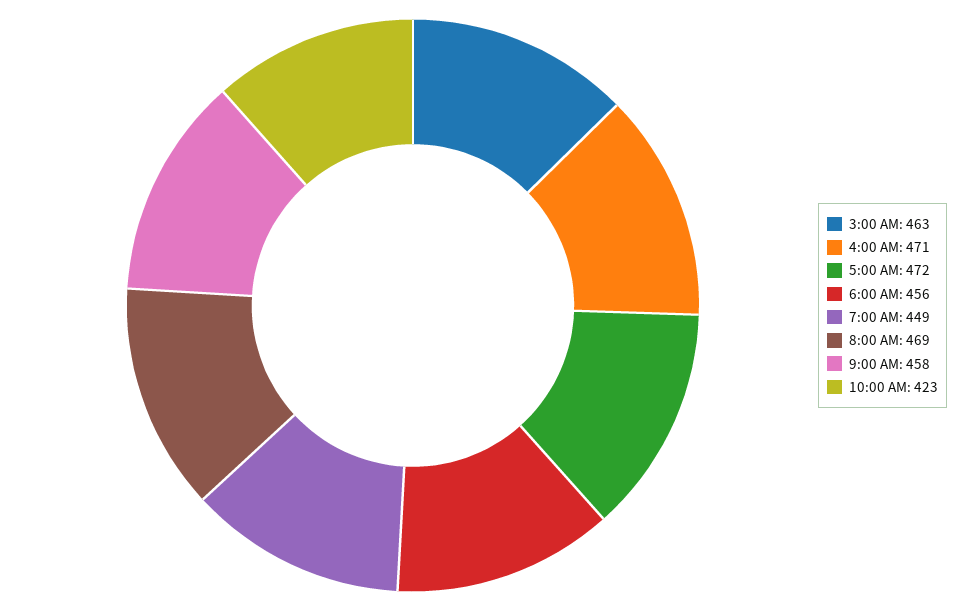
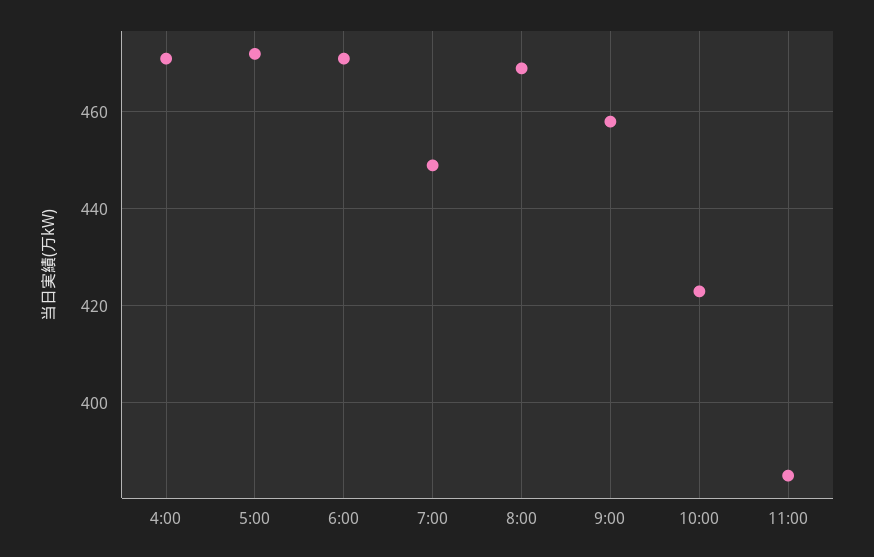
3:00 AM: 463 -> none
6:00 AM: 456 -> 470
11:00: none -> 385

